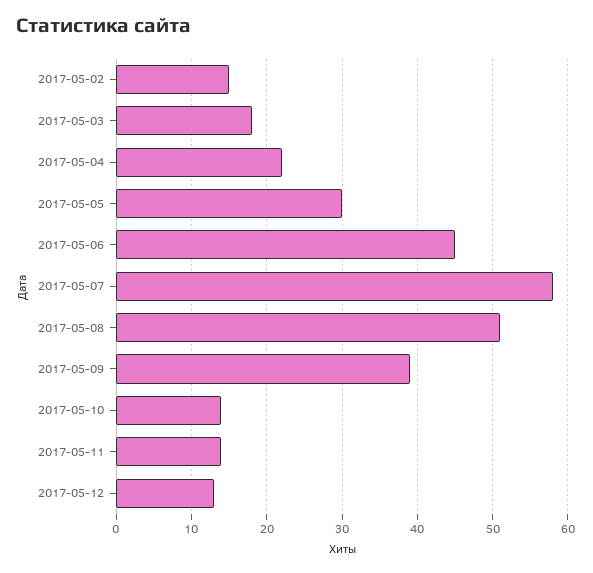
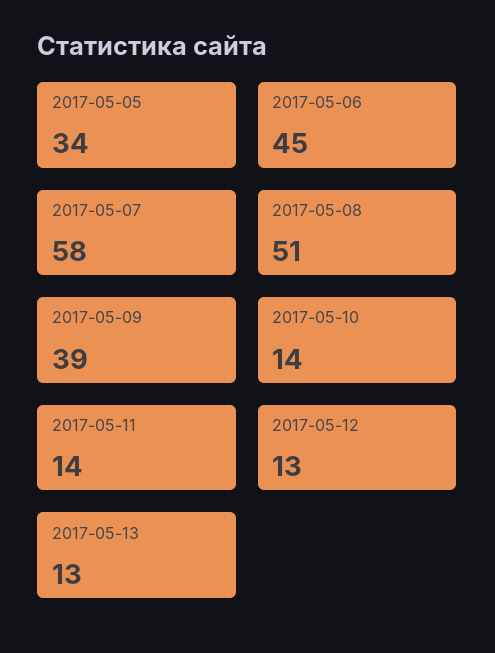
2017-05-02: 15 -> none
2017-05-03: 18 -> none
2017-05-04: 22 -> none
2017-05-05: 30 -> 34
2017-05-13: none -> 13

